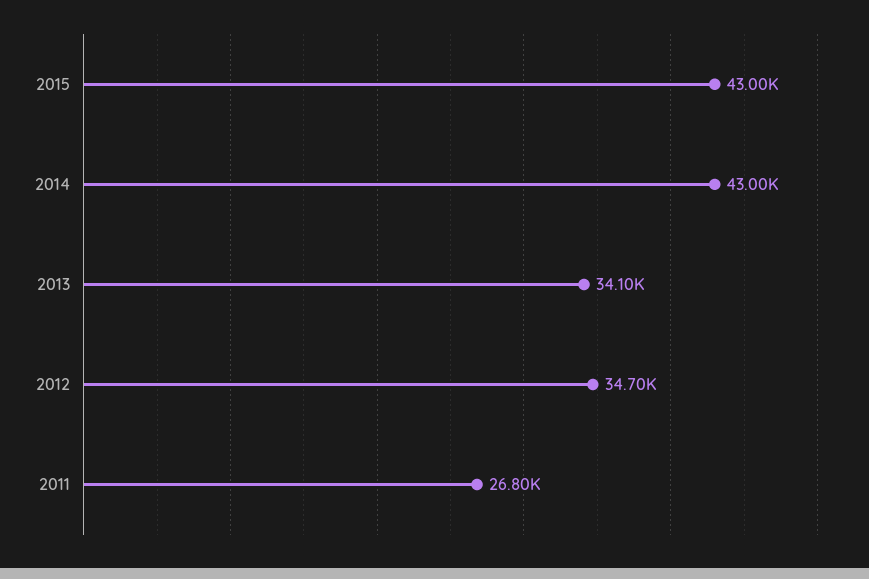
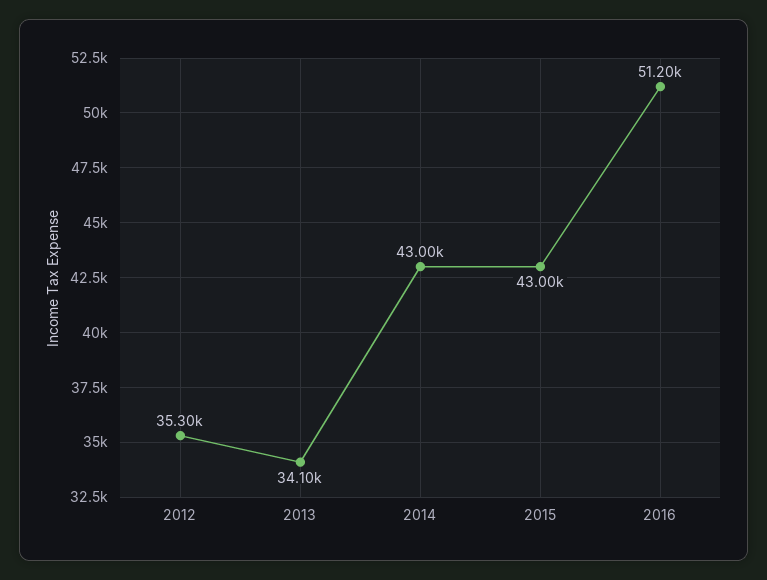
2012: 34700 -> 35300
2011: 26800 -> none
2016: none -> 51200

